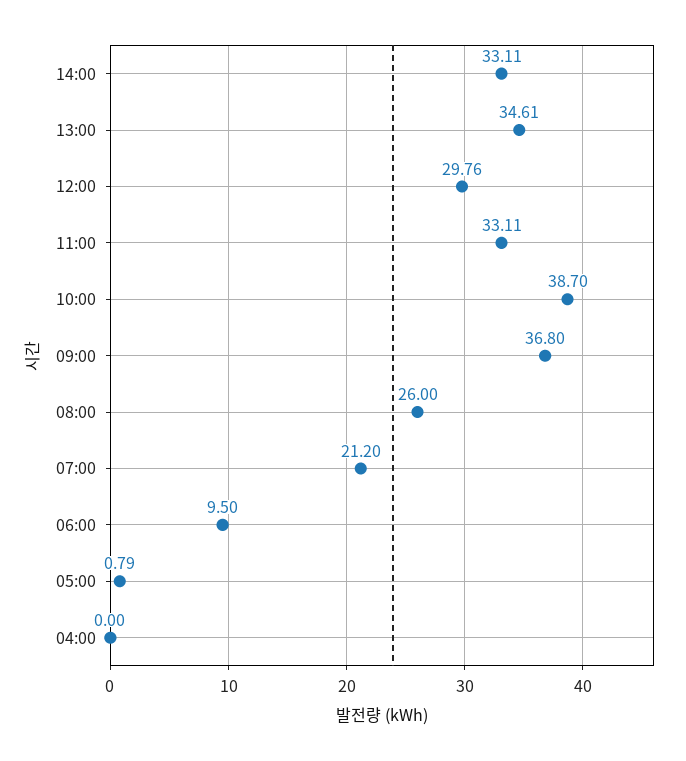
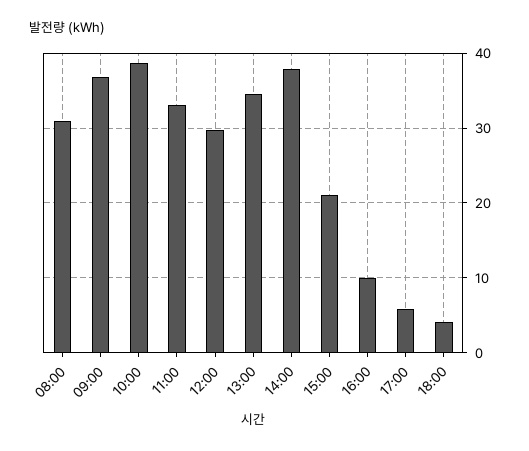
14:00: 33.11 -> 38
08:00: 26 -> 31
07:00: 21.2 -> none
06:00: 9.5 -> none
05:00: 0.79 -> none
04:00: 0 -> none
15:00: none -> 21
16:00: none -> 10
17:00: none -> 6
18:00: none -> 4

